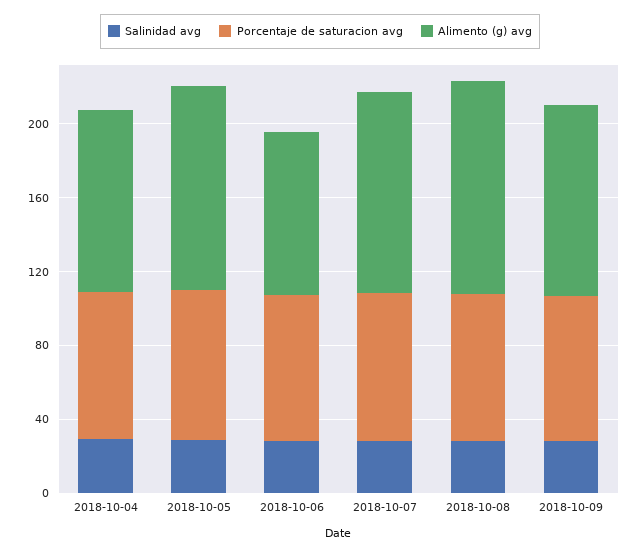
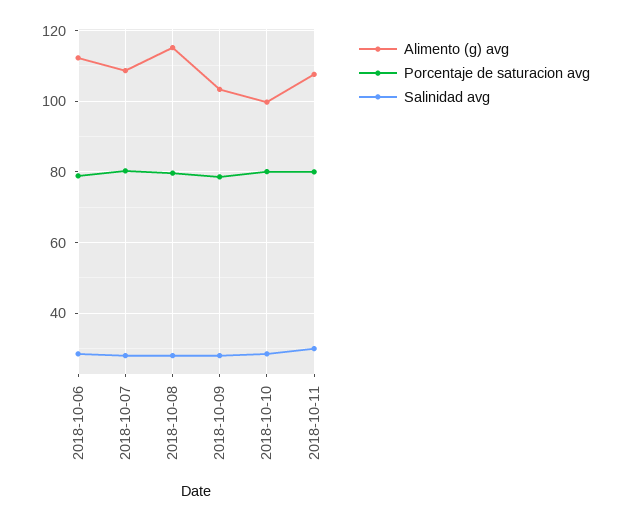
Salinidad avg, 2018-10-04: 30 -> none
Porcentaje de saturacion avg, 2018-10-04: 80 -> none
Alimento (g) avg, 2018-10-04: 100 -> none
Salinidad avg, 2018-10-05: 30 -> none
Porcentaje de saturacion avg, 2018-10-05: 80 -> none
Alimento (g) avg, 2018-10-05: 110 -> none
Alimento (g) avg, 2018-10-06: 90 -> 112
Alimento (g) avg, 2018-10-10: none -> 100
Porcentaje de saturacion avg, 2018-10-10: none -> 80
Salinidad avg, 2018-10-10: none -> 28
Alimento (g) avg, 2018-10-11: none -> 108
Porcentaje de saturacion avg, 2018-10-11: none -> 80
Salinidad avg, 2018-10-11: none -> 30

